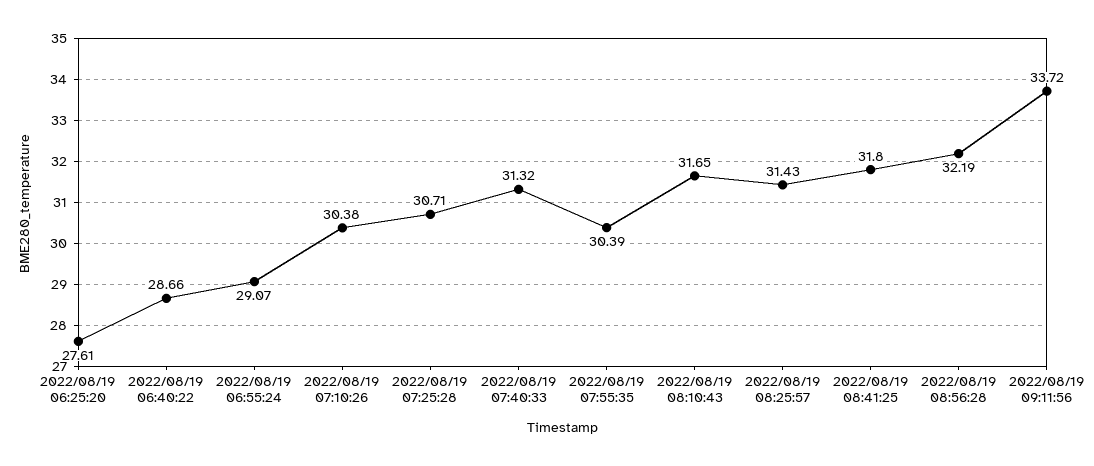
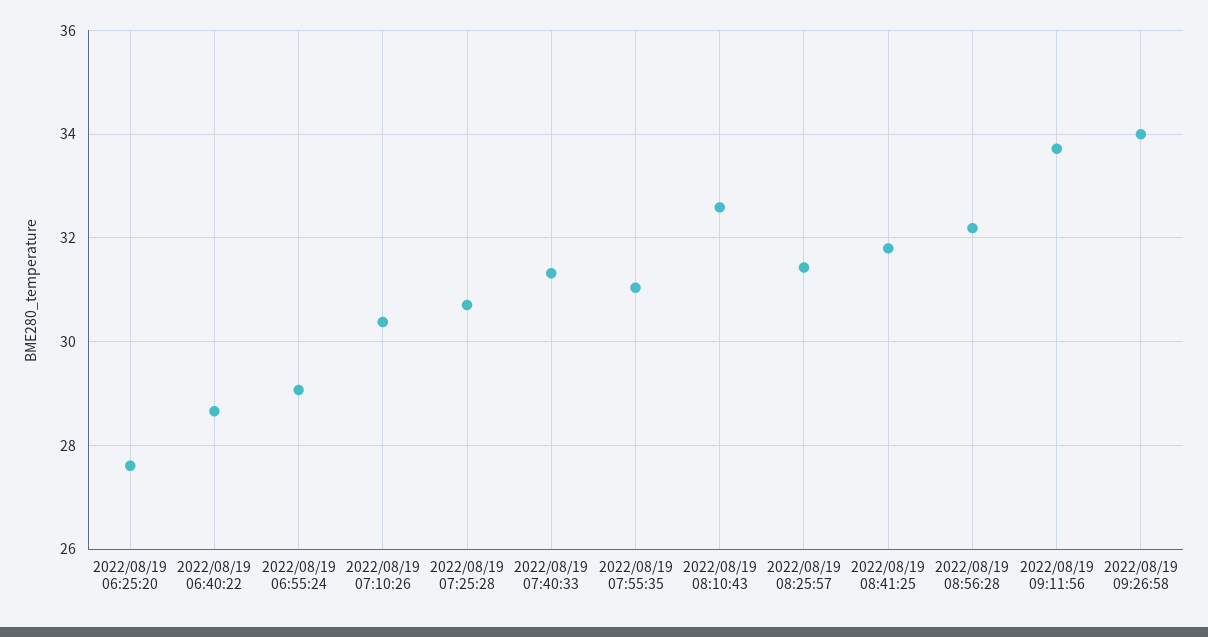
2022/08/19 07:55:35: 30.39 -> 31
2022/08/19 08:10:43: 31.65 -> 32.6
2022/08/19 09:26:58: none -> 34

